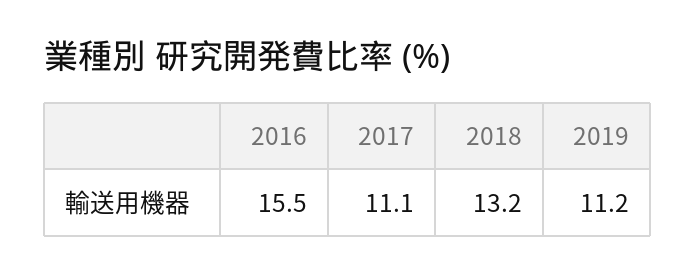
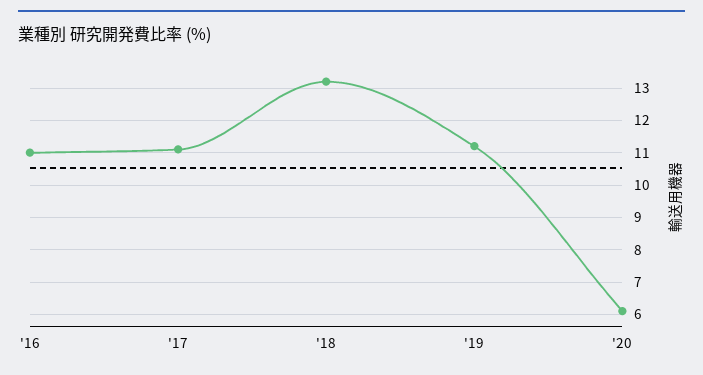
2016: 15.5 -> 11
'20: none -> 6

